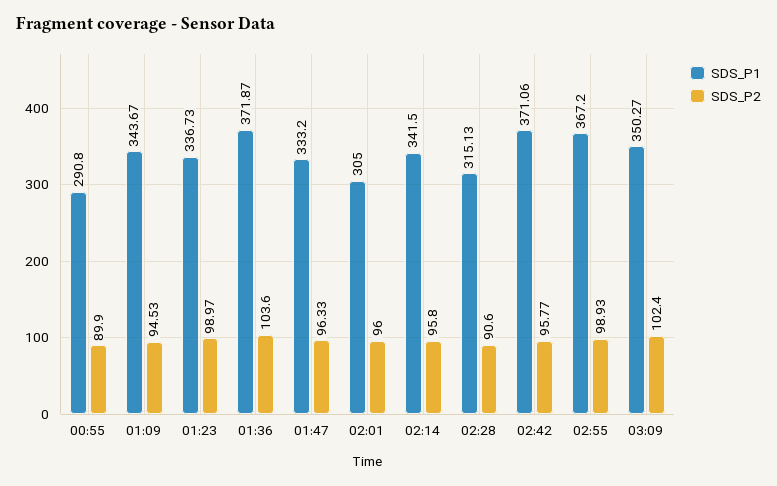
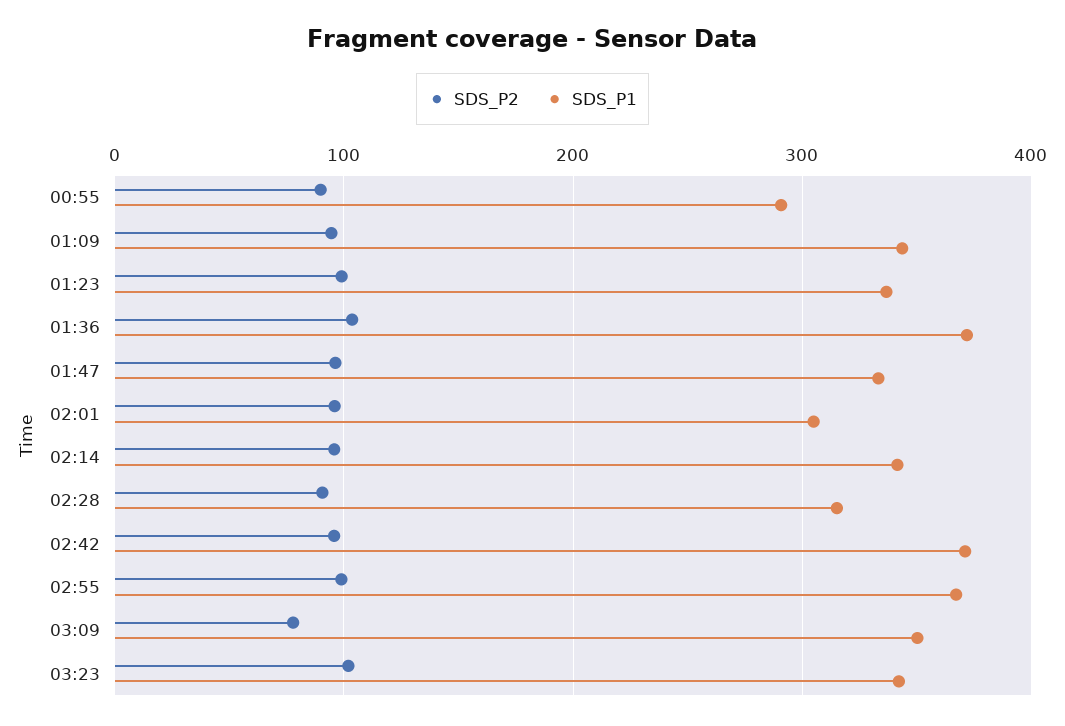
SDS_P2, 03:09: 102.4 -> 80
SDS_P2, 03:23: none -> 100
SDS_P1, 03:23: none -> 340

